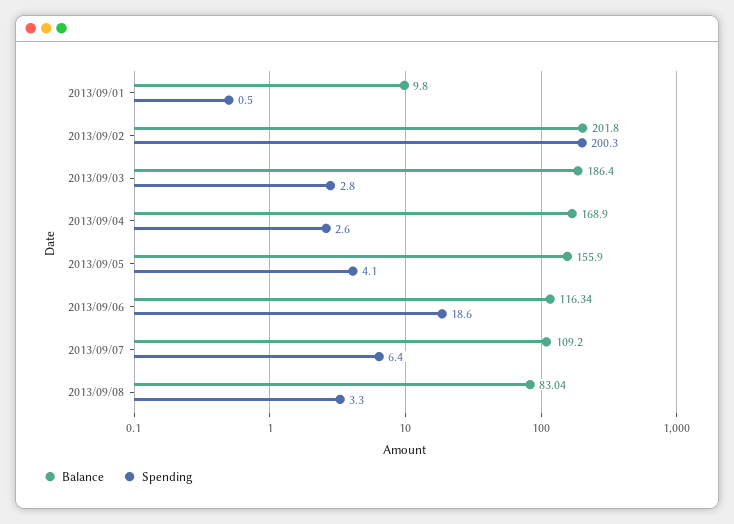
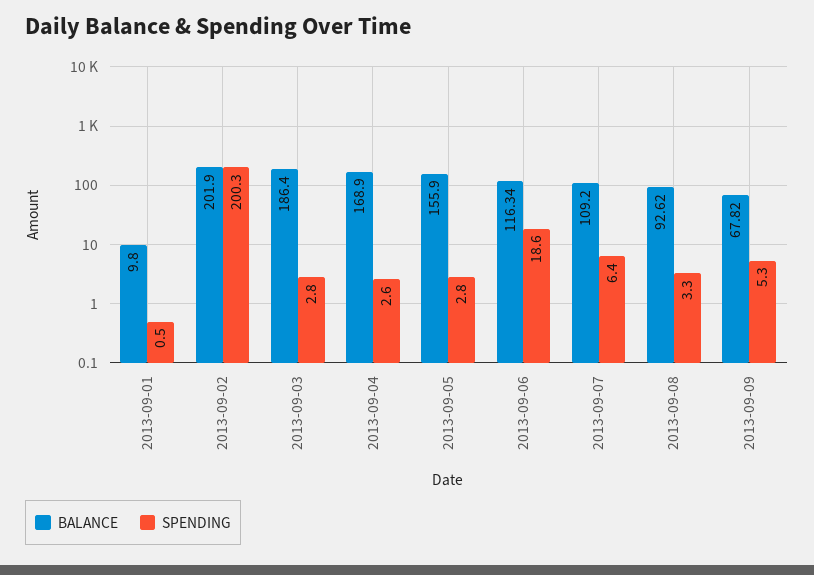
Balance, 2013/09/02: 201.8 -> 201.9
Spending, 2013/09/05: 4.1 -> 2.8
Balance, 2013/09/08: 83.04 -> 92.62
Balance, 2013-09-09: none -> 67.82
Spending, 2013-09-09: none -> 5.3

